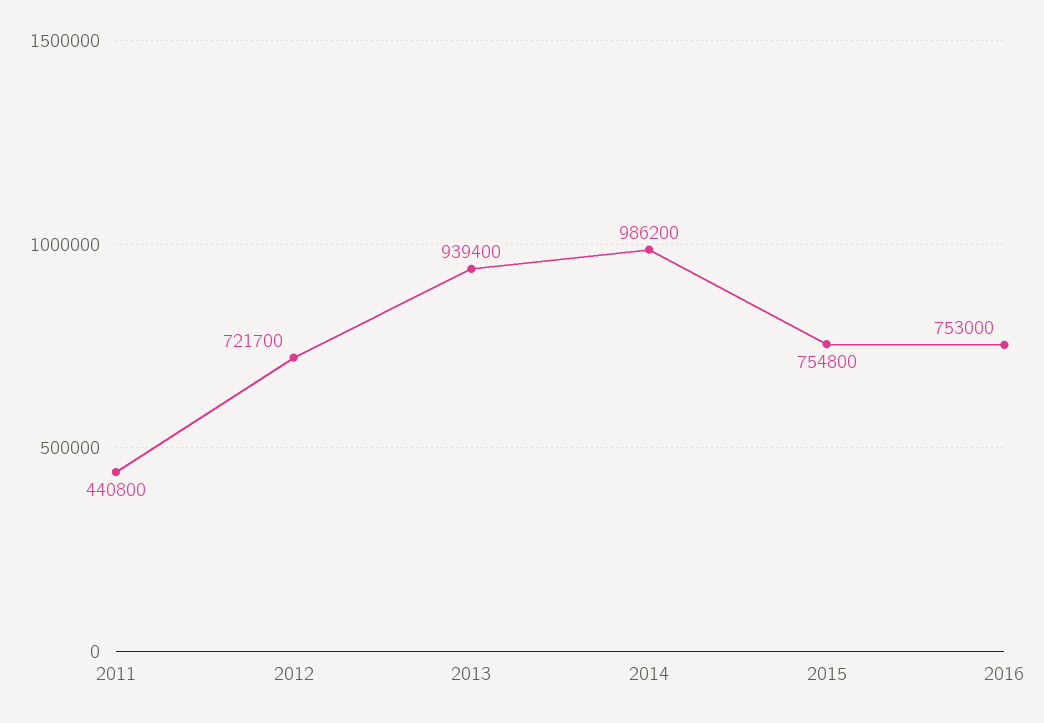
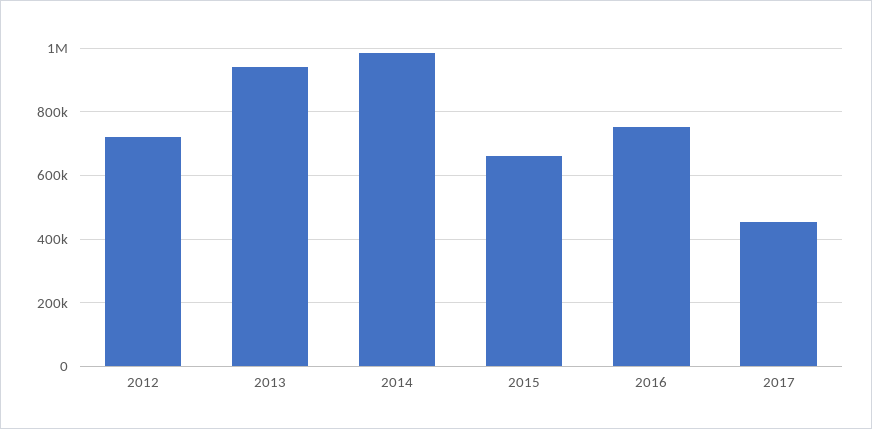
2011: 440800 -> none
2015: 754800 -> 660000
2017: none -> 460000

